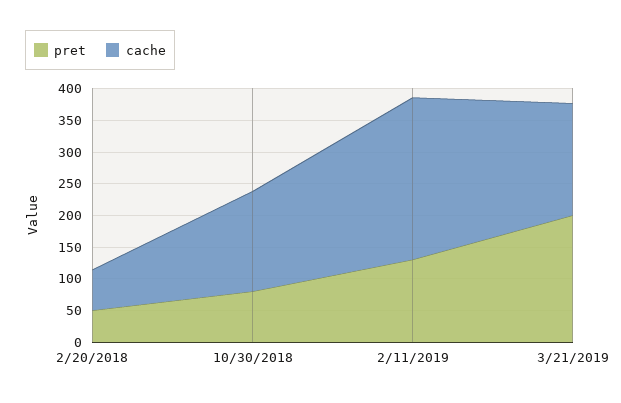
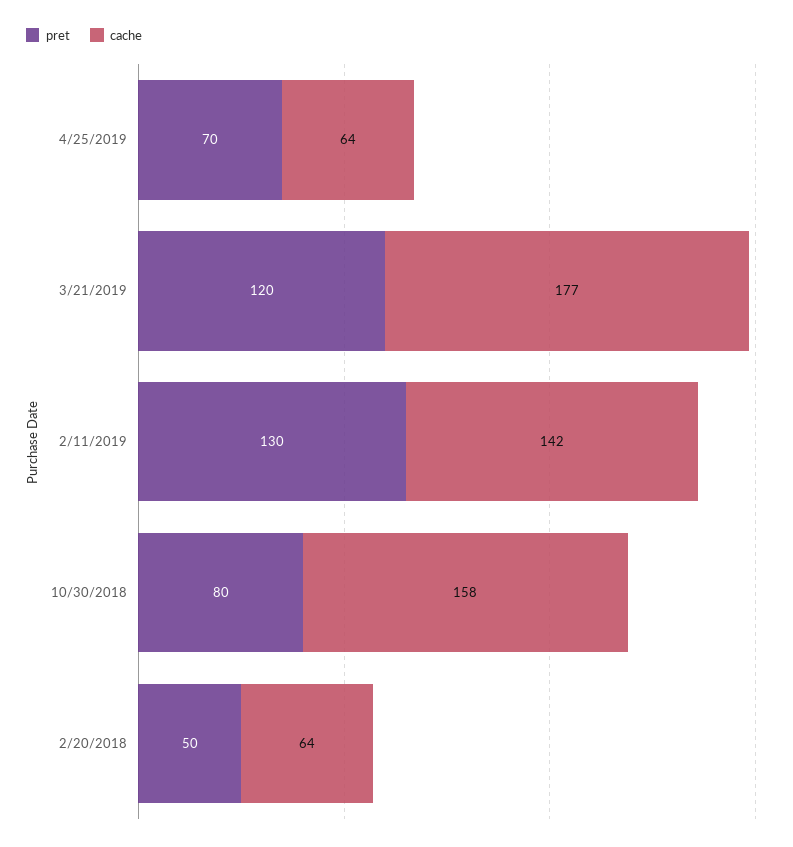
cache, 2/11/2019: 250 -> 142
pret, 3/21/2019: 200 -> 120
pret, 4/25/2019: none -> 70
cache, 4/25/2019: none -> 64

